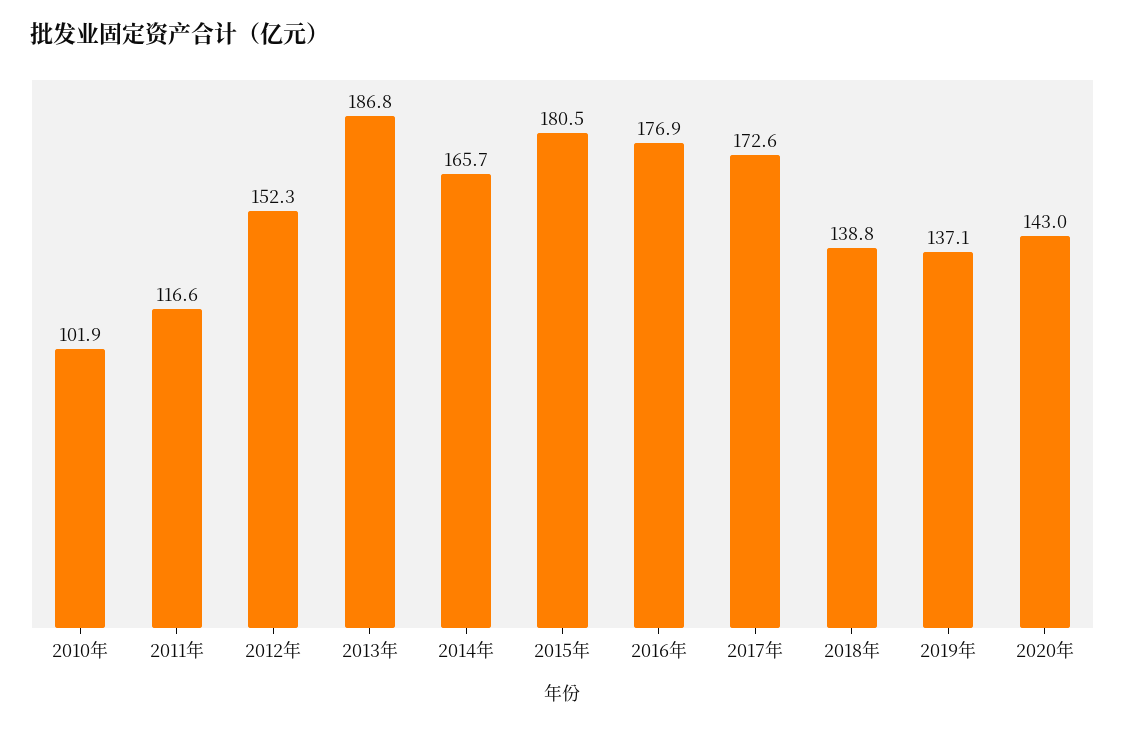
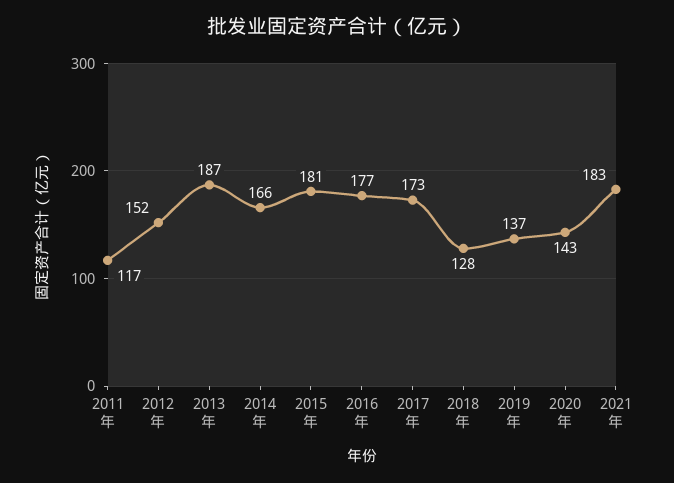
2010年: 101.9 -> none
2018年: 138.8 -> 128
2021年: none -> 183

